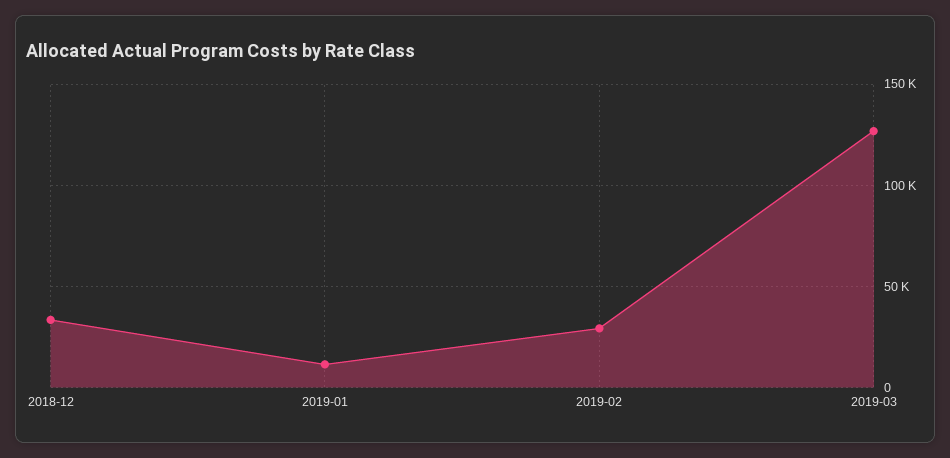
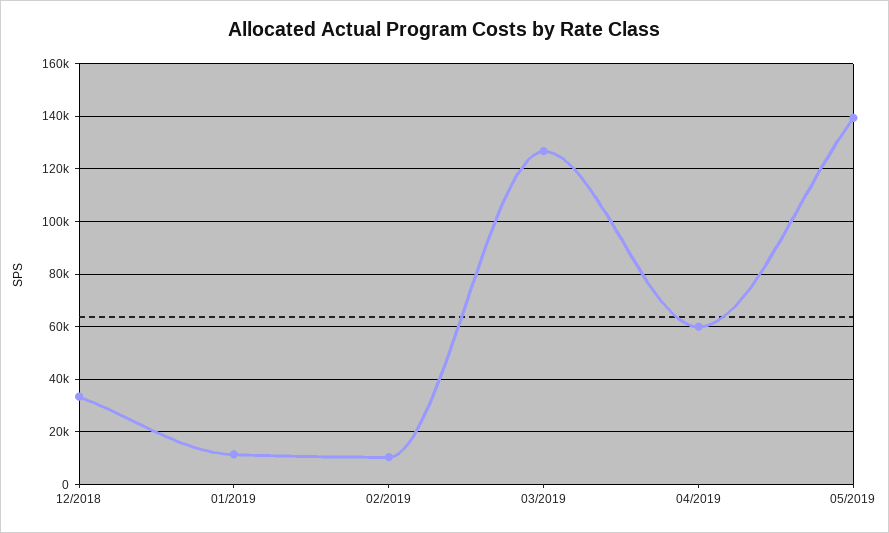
2019-02: 30000 -> 10000
04/2019: none -> 60000
05/2019: none -> 140000

